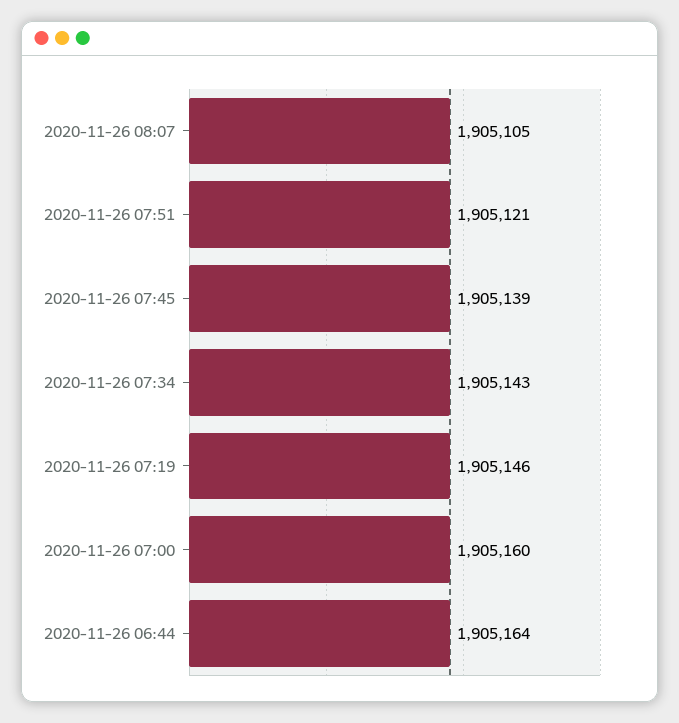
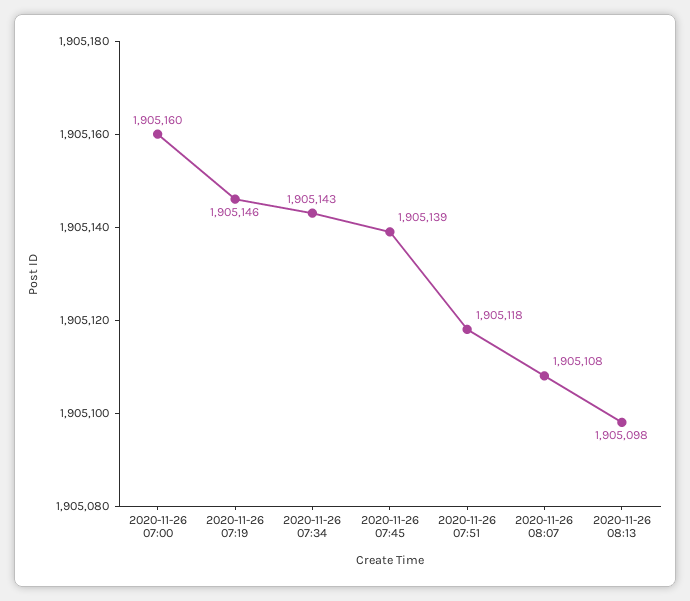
2020-11-26 08:07: 1905105 -> 1905108
2020-11-26 07:51: 1905121 -> 1905118
2020-11-26 06:44: 1905164 -> none
2020-11-26 08:13: none -> 1905098

